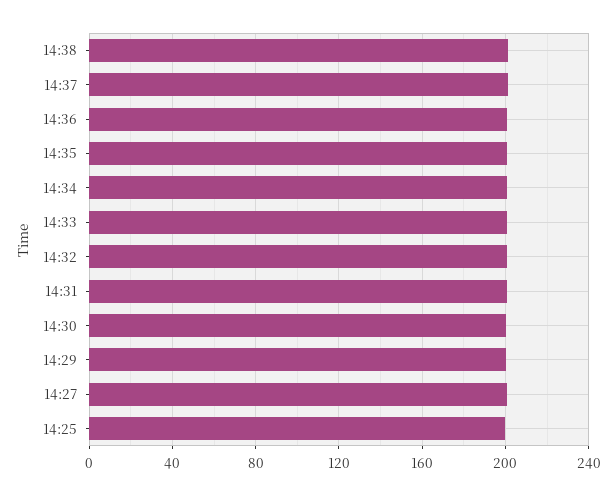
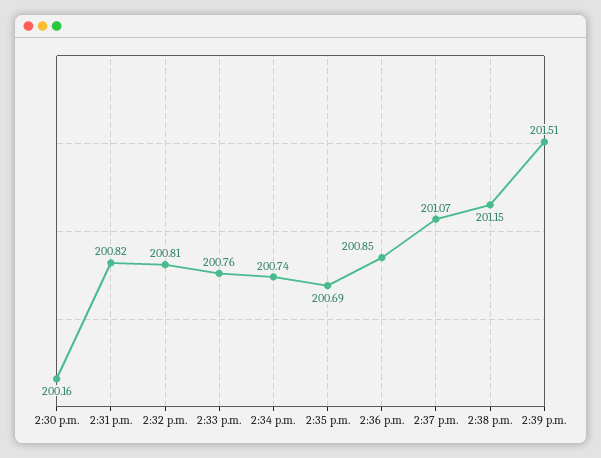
14:29: 200 -> none
14:27: 200 -> none
14:25: 200 -> none
2:39 p.m.: none -> 201.51

